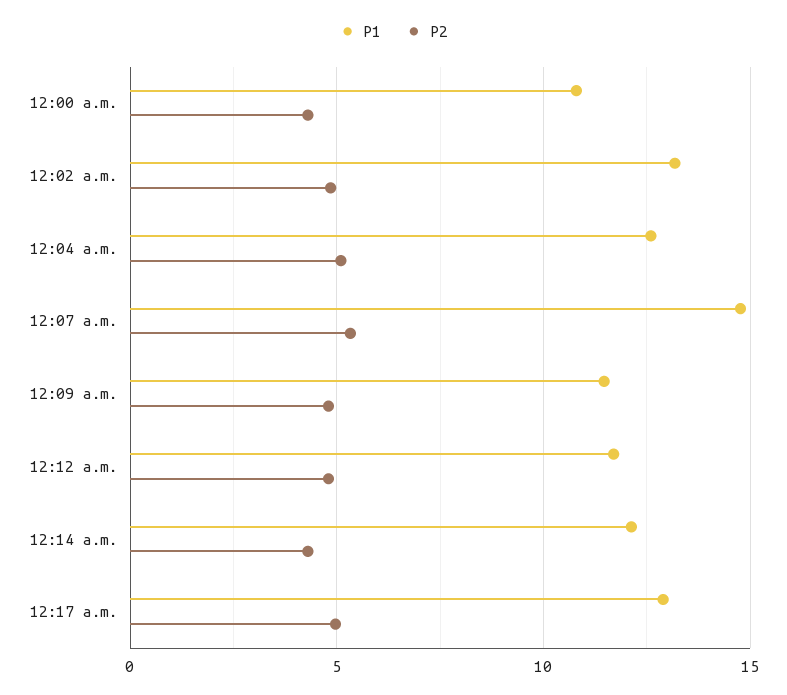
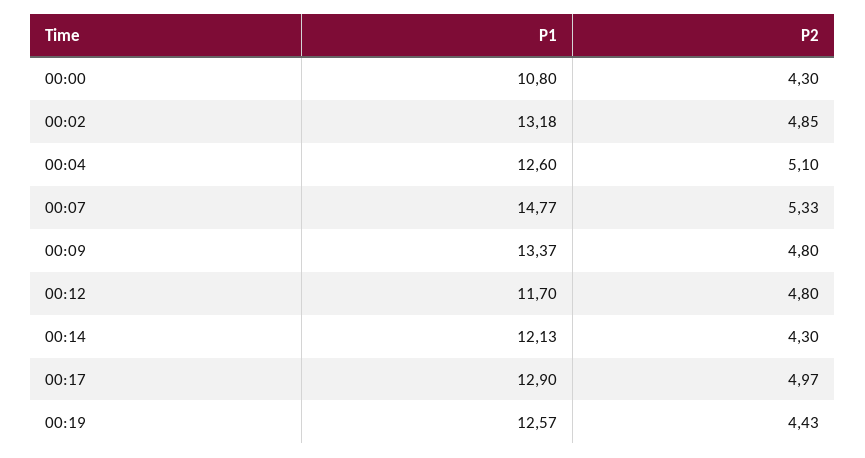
P1, 12:09 a.m.: 11.5 -> 13.37
P1, 00:19: none -> 12.57
P2, 00:19: none -> 4.43

